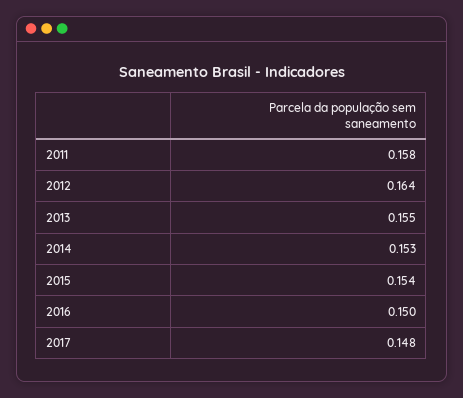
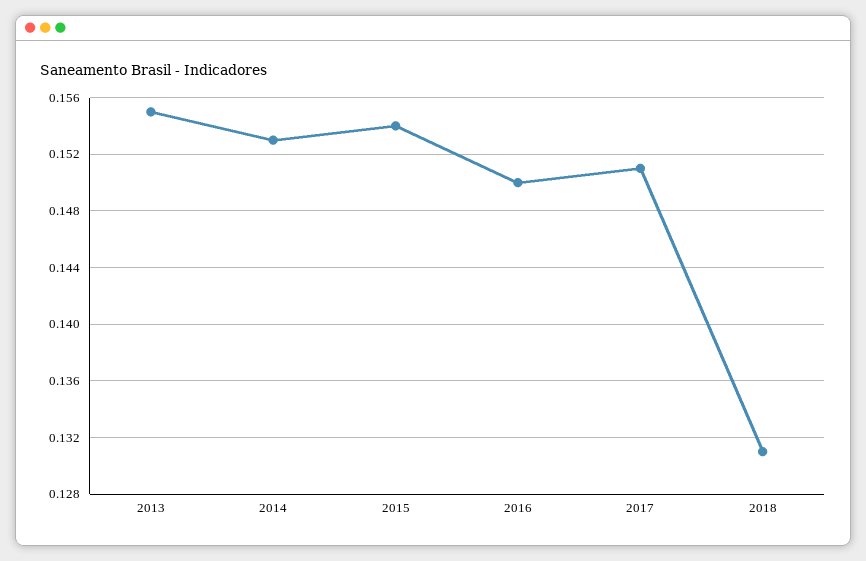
2011: 0.158 -> none
2012: 0.164 -> none
2017: 0.148 -> 0.151
2018: none -> 0.131

